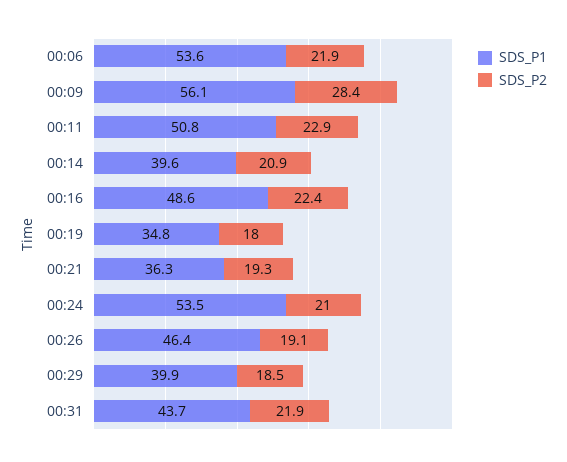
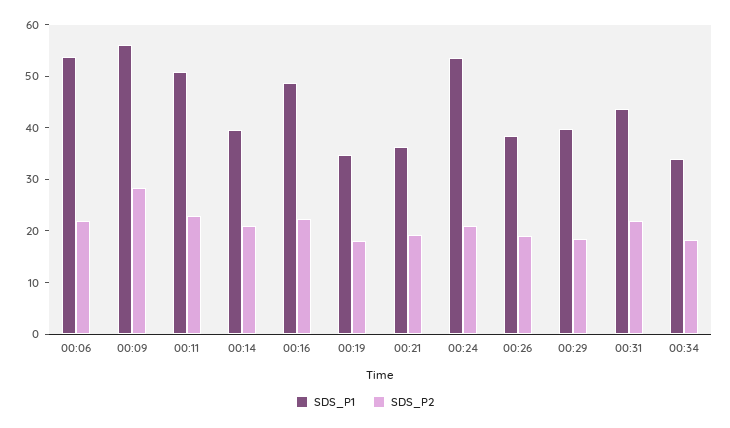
SDS_P1, 00:26: 46.4 -> 38
SDS_P1, 00:34: none -> 34
SDS_P2, 00:34: none -> 18

